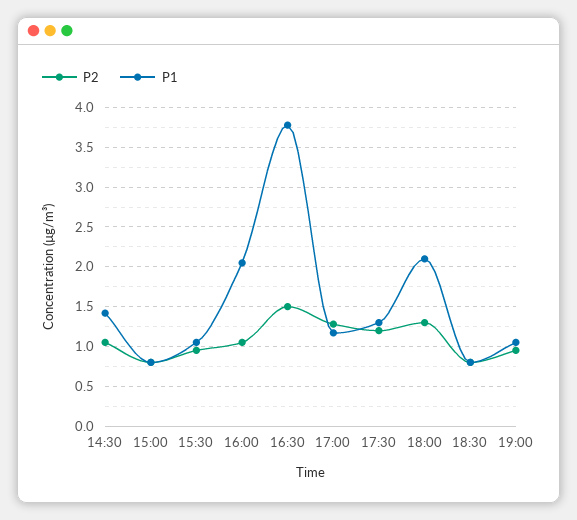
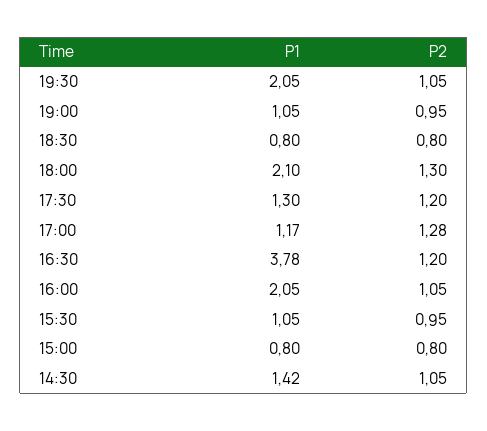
P2, 16:30: 1.5 -> 1.2
P1, 19:30: none -> 2.05
P2, 19:30: none -> 1.05

